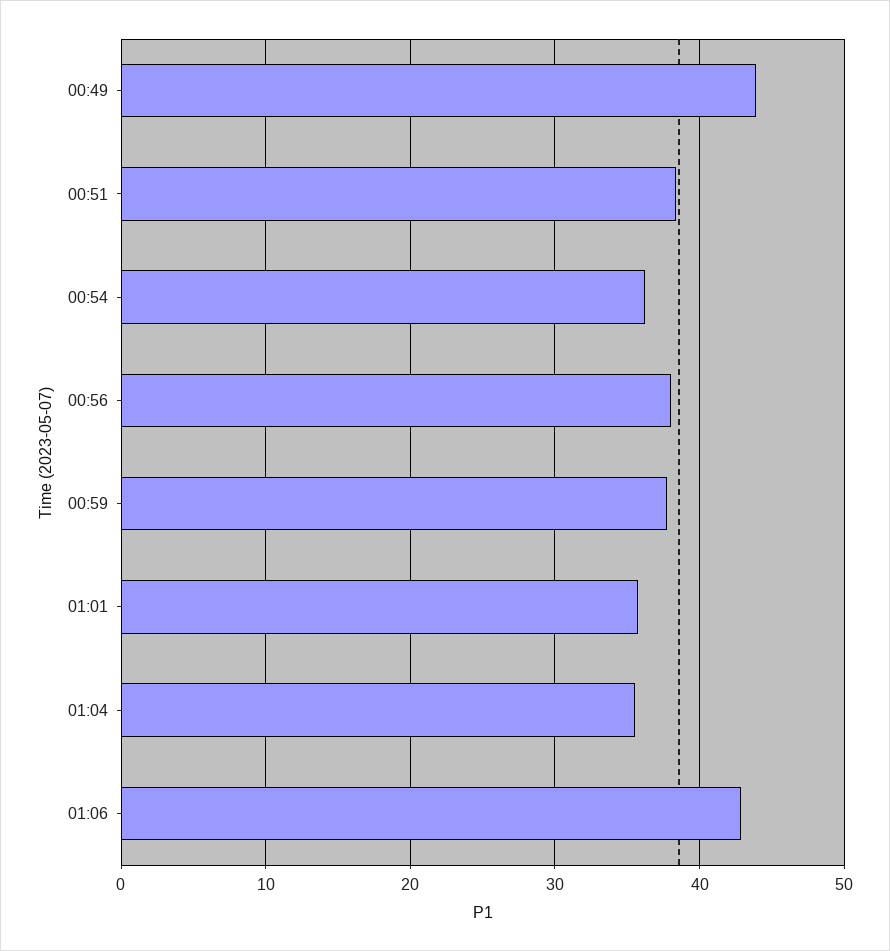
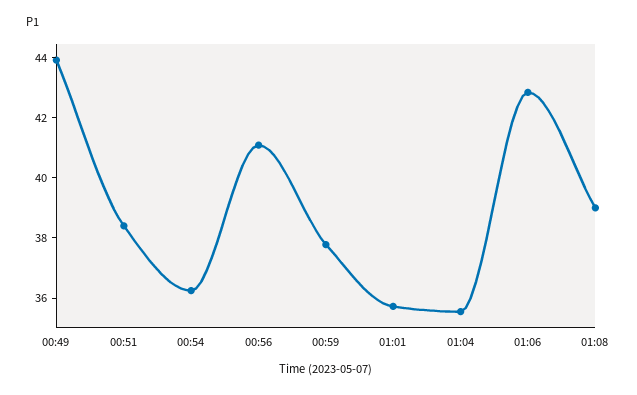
00:56: 38 -> 41
01:08: none -> 39

